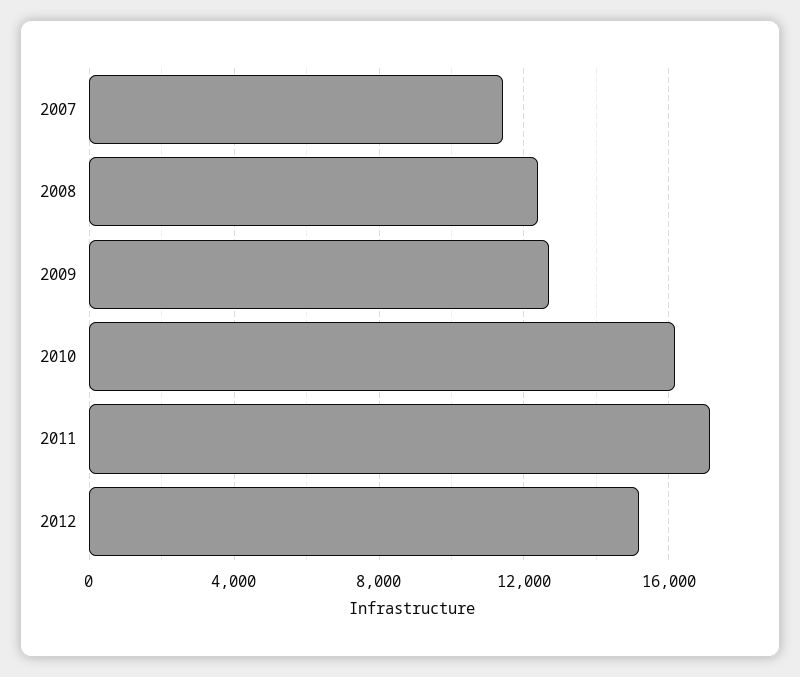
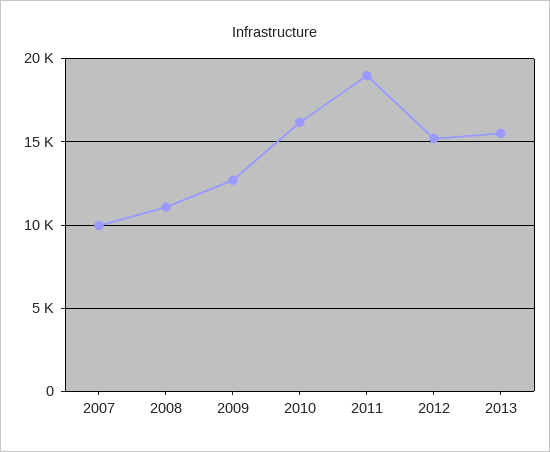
2007: 11500 -> 10000
2008: 12500 -> 11000
2011: 17000 -> 19000
2013: none -> 15500

